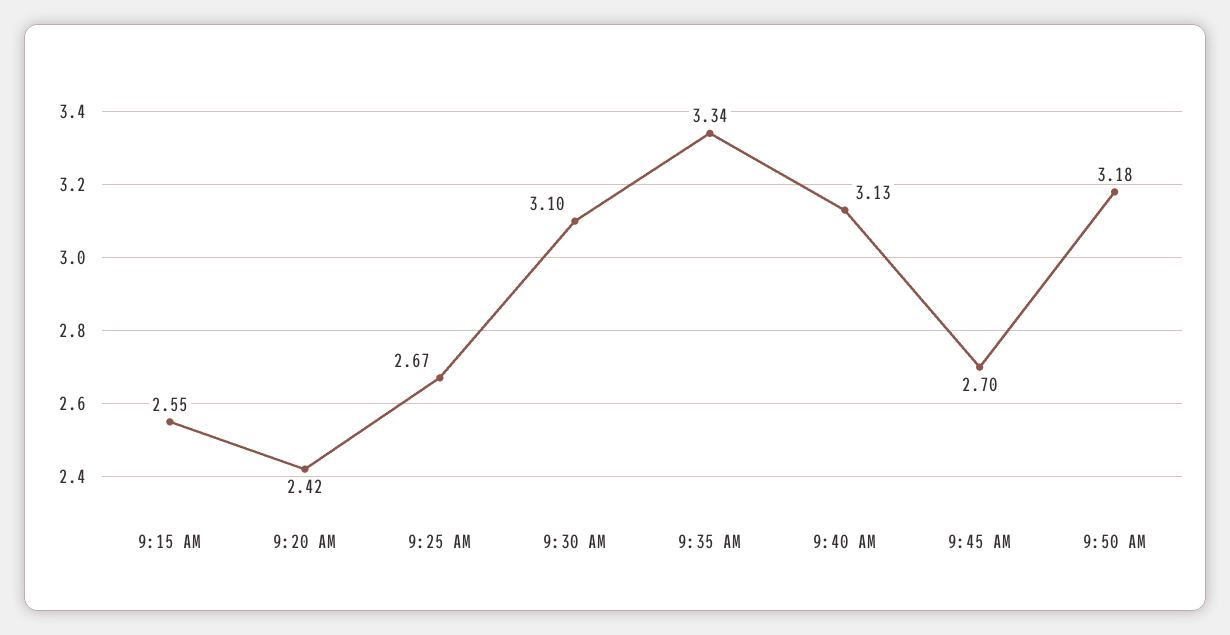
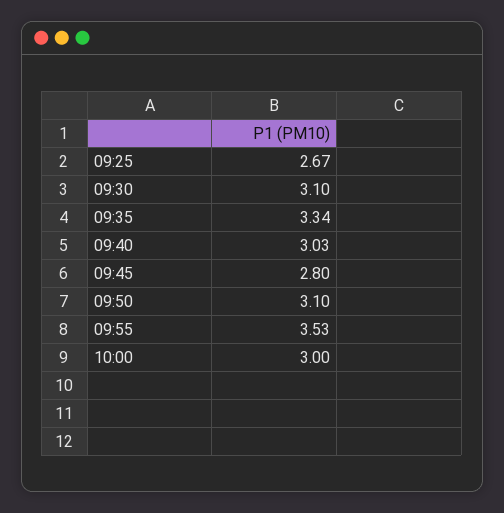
9:15 AM: 2.55 -> none
9:20 AM: 2.42 -> none
9:40 AM: 3.13 -> 3.03
9:45 AM: 2.7 -> 2.8
9:50 AM: 3.18 -> 3.1
09:55: none -> 3.53
10:00: none -> 3

